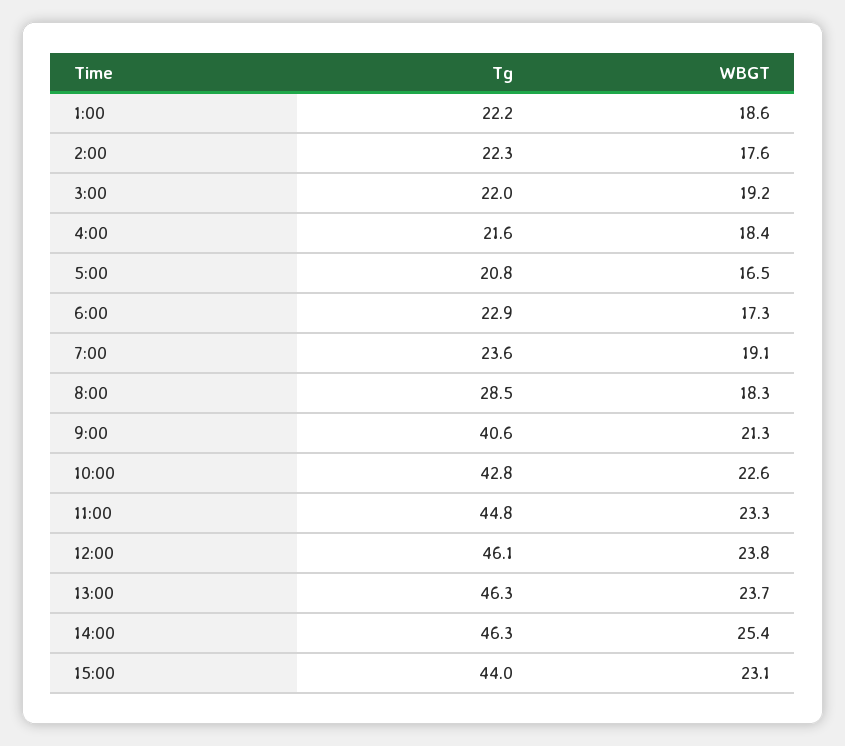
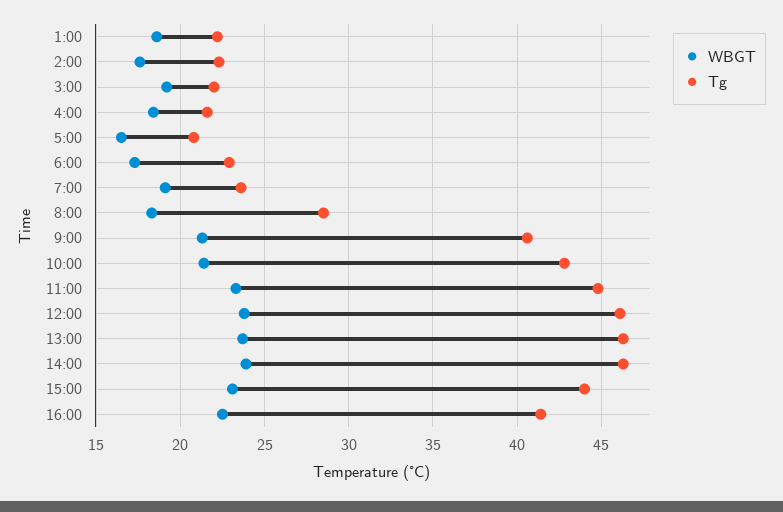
WBGT, 10:00: 22.6 -> 21.5
WBGT, 14:00: 25.4 -> 24
WBGT, 16:00: none -> 22.5
Tg, 16:00: none -> 41.5

